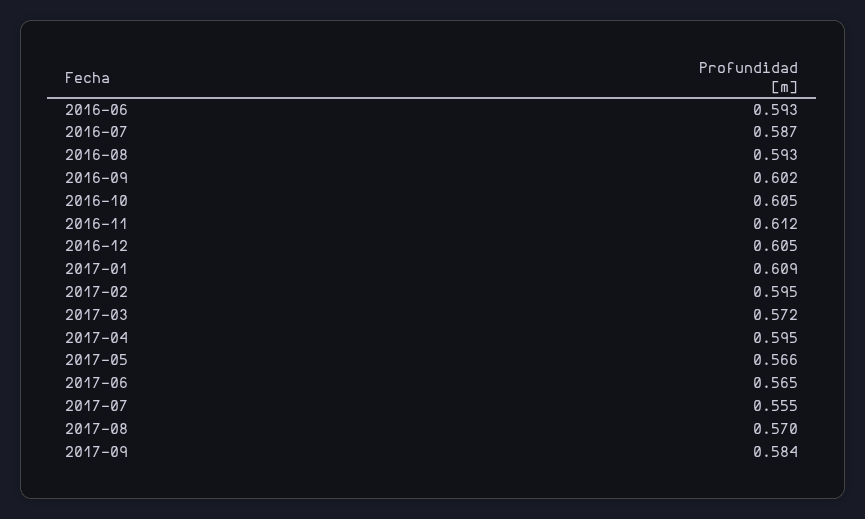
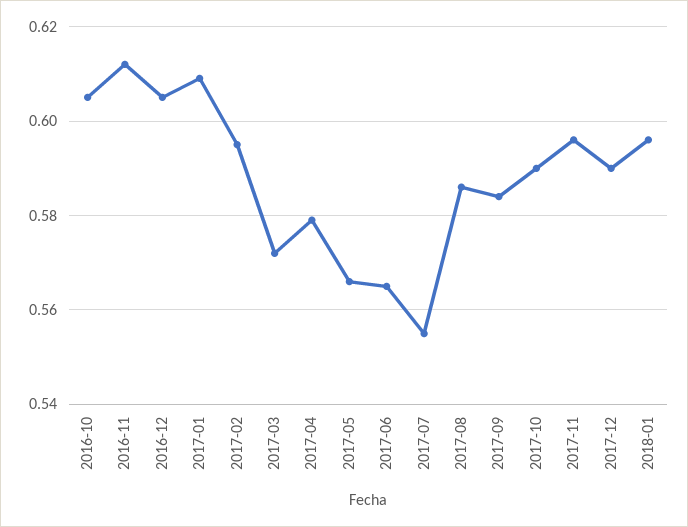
2016-06: 0.593 -> none
2016-07: 0.587 -> none
2016-08: 0.593 -> none
2016-09: 0.602 -> none
2017-04: 0.595 -> 0.58
2017-08: 0.57 -> 0.585
2017-10: none -> 0.59
2017-11: none -> 0.595
2017-12: none -> 0.59
2018-01: none -> 0.595

